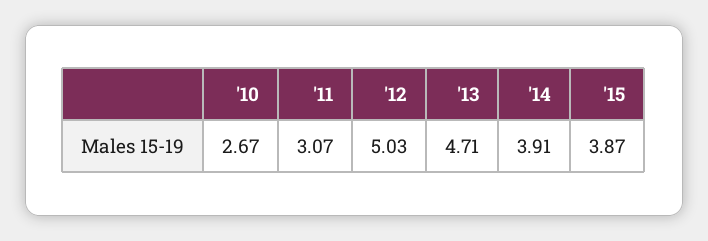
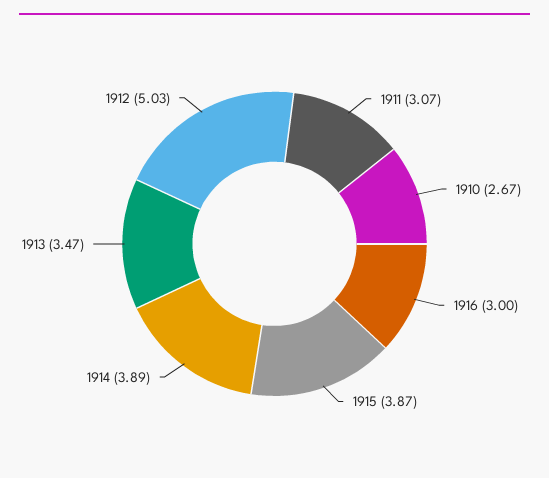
'13: 4.71 -> 3.47
'14: 3.91 -> 3.89
1916: none -> 3

